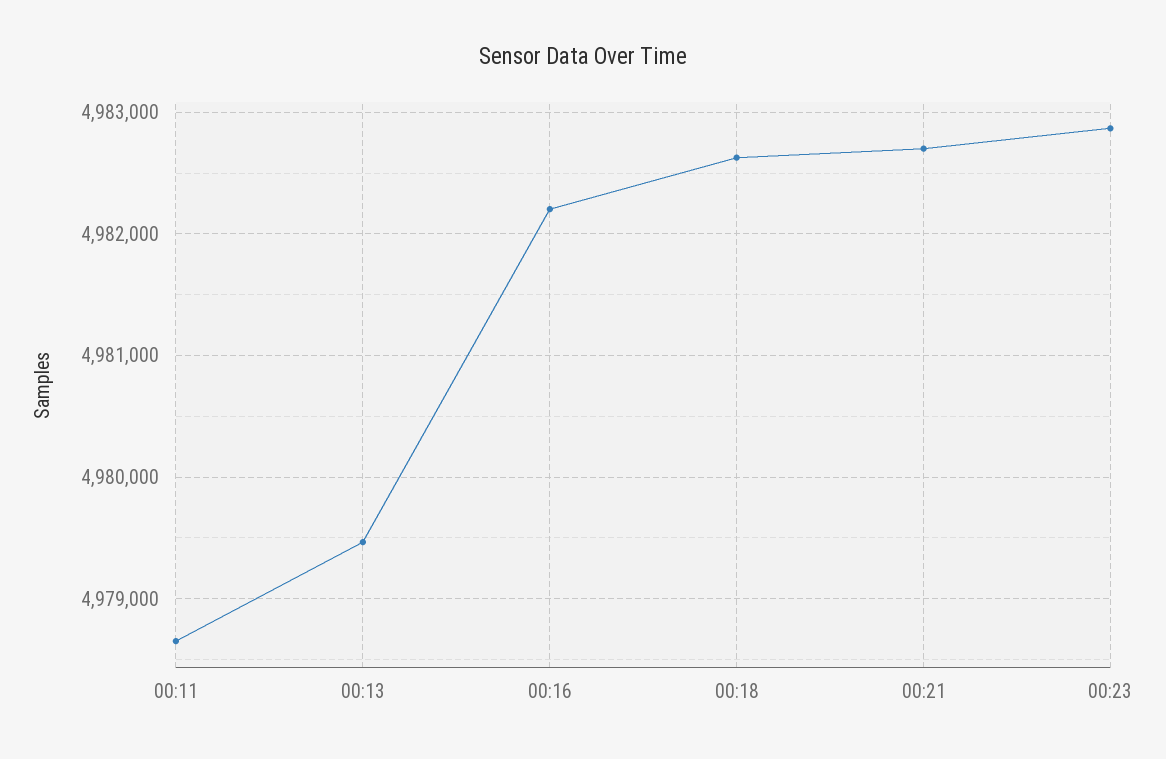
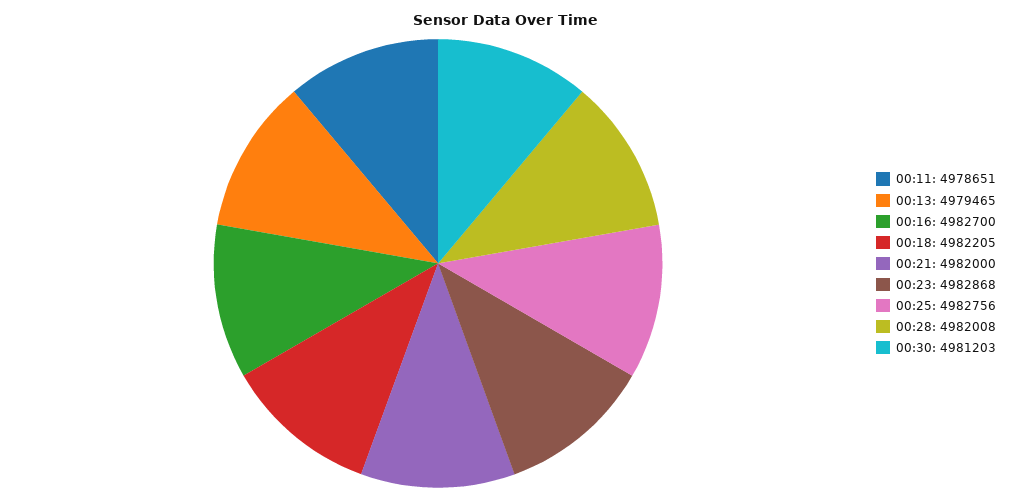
00:16: 4982200 -> 4982700
00:18: 4982600 -> 4982205
00:21: 4982700 -> 4982000
00:25: none -> 4982756
00:28: none -> 4982008
00:30: none -> 4981203

